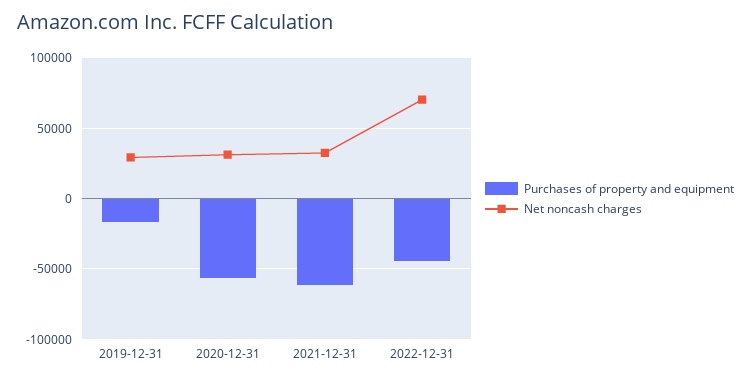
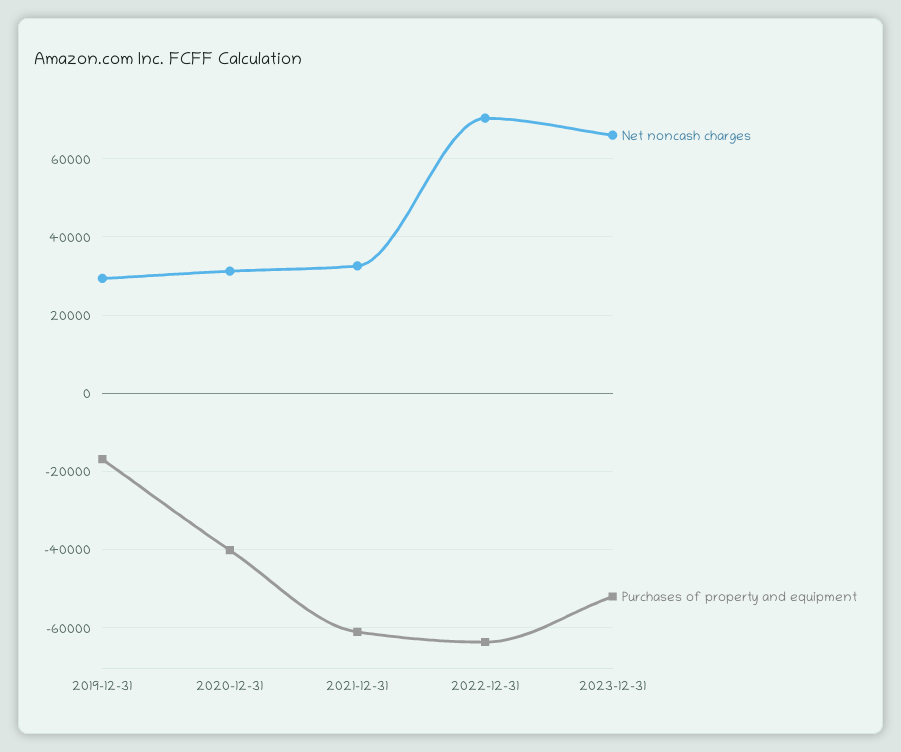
Purchases of property and equipment, 2020-12-31: -55000 -> -40000
Purchases of property and equipment, 2022-12-31: -45000 -> -64000
Net noncash charges, 2023-12-31: none -> 66000
Purchases of property and equipment, 2023-12-31: none -> -52000

